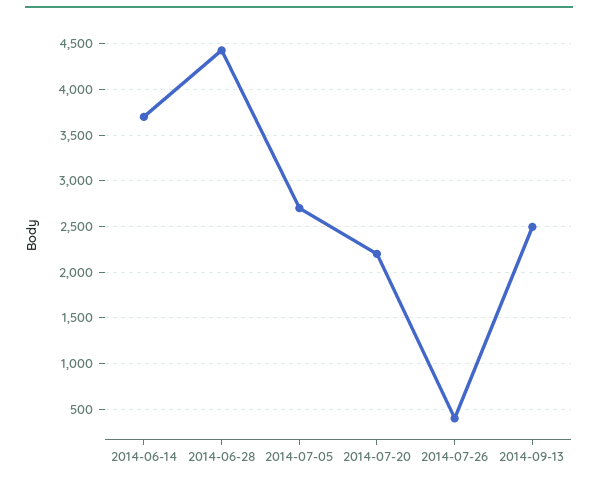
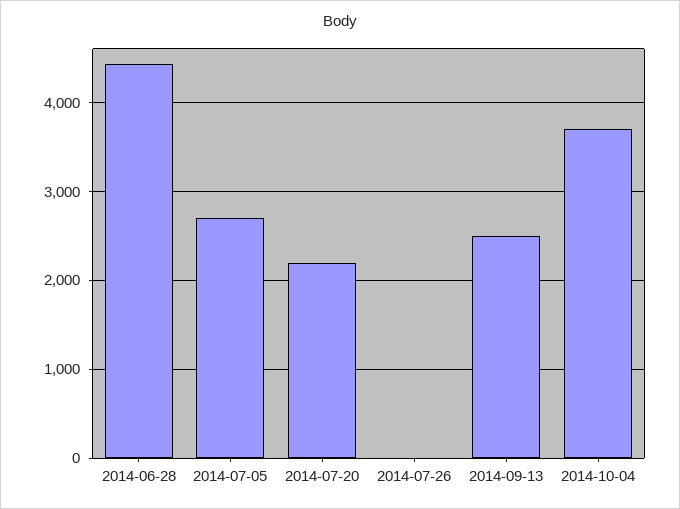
2014-06-14: 3700 -> none
2014-07-26: 400 -> 0
2014-10-04: none -> 3700

